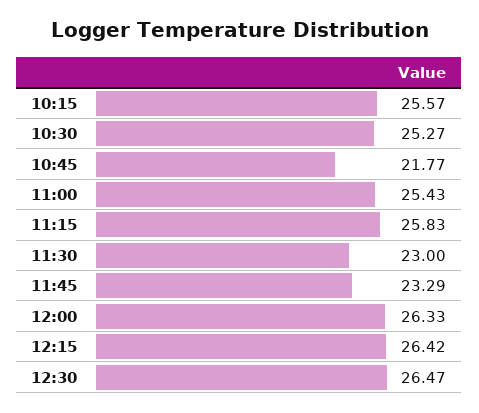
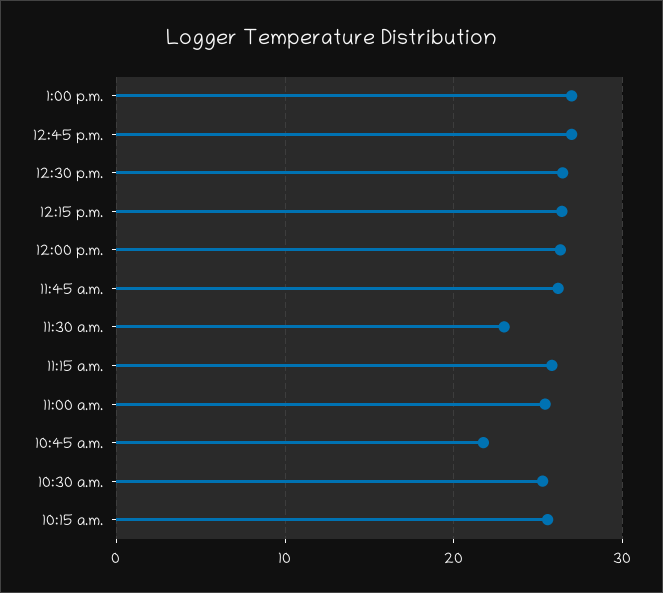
11:45: 23.29 -> 26
1:00 p.m.: none -> 27
12:45 p.m.: none -> 27

